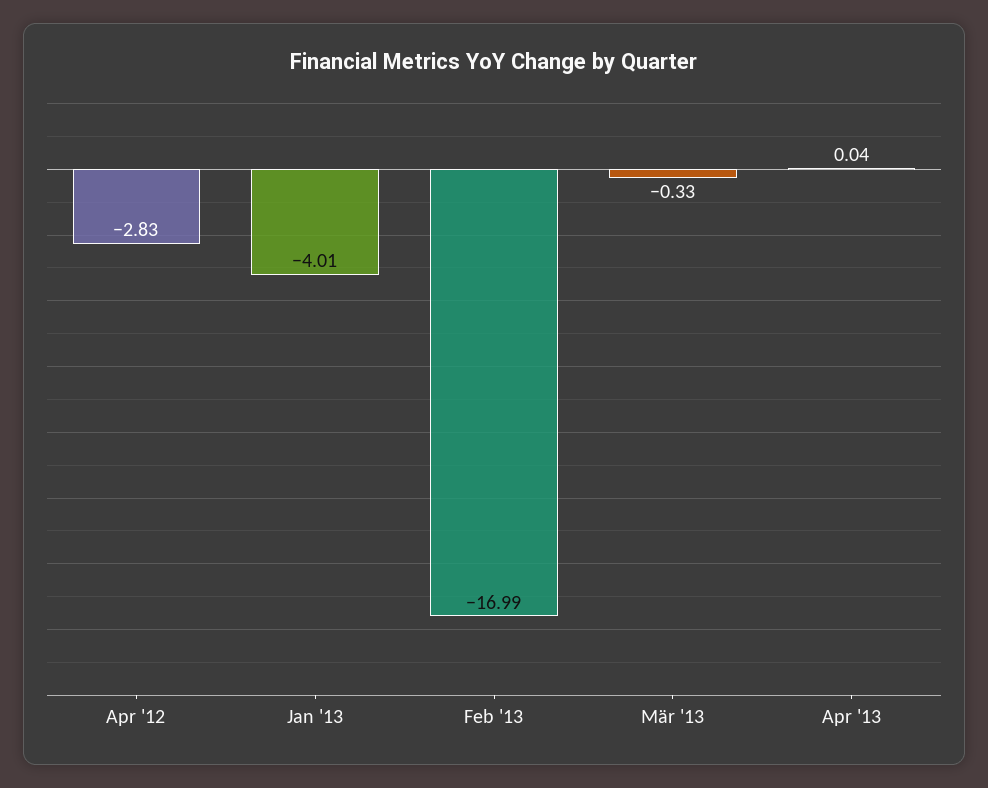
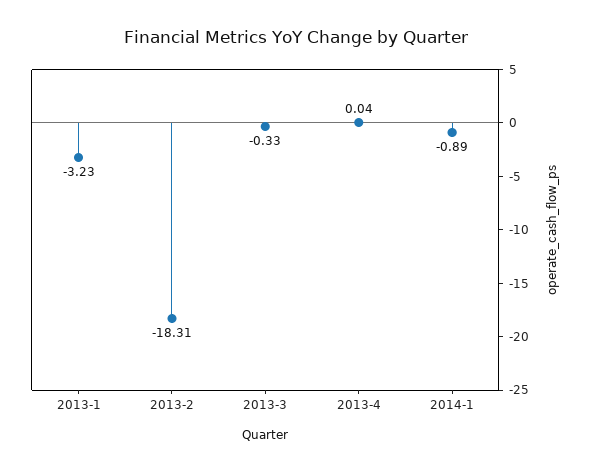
Apr '12: -2.83 -> none
Jan '13: -4.01 -> -3.23
Feb '13: -16.99 -> -18.31
2014-1: none -> -0.89

